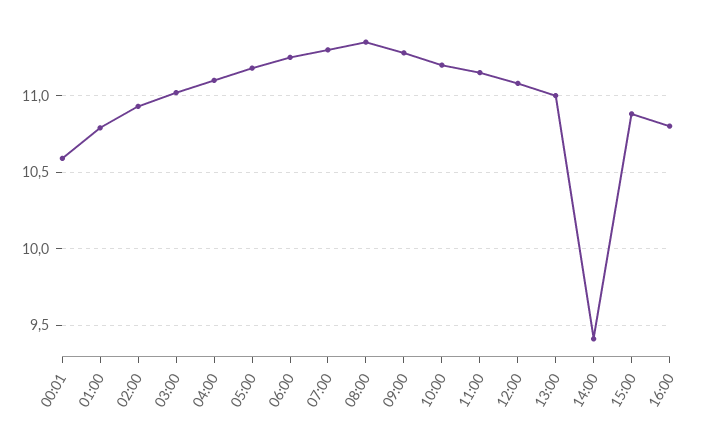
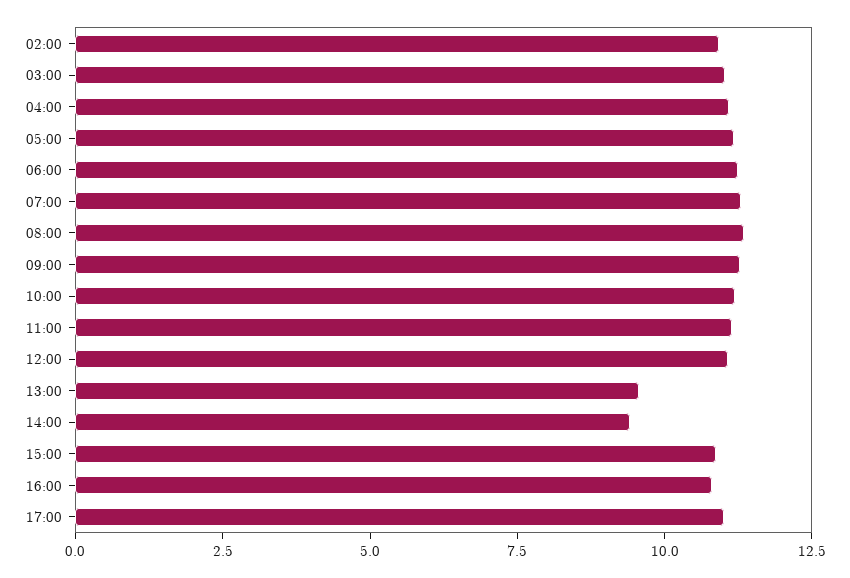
00:01: 10.6 -> none
01:00: 10.8 -> none
13:00: 11 -> 9.5
17:00: none -> 11

